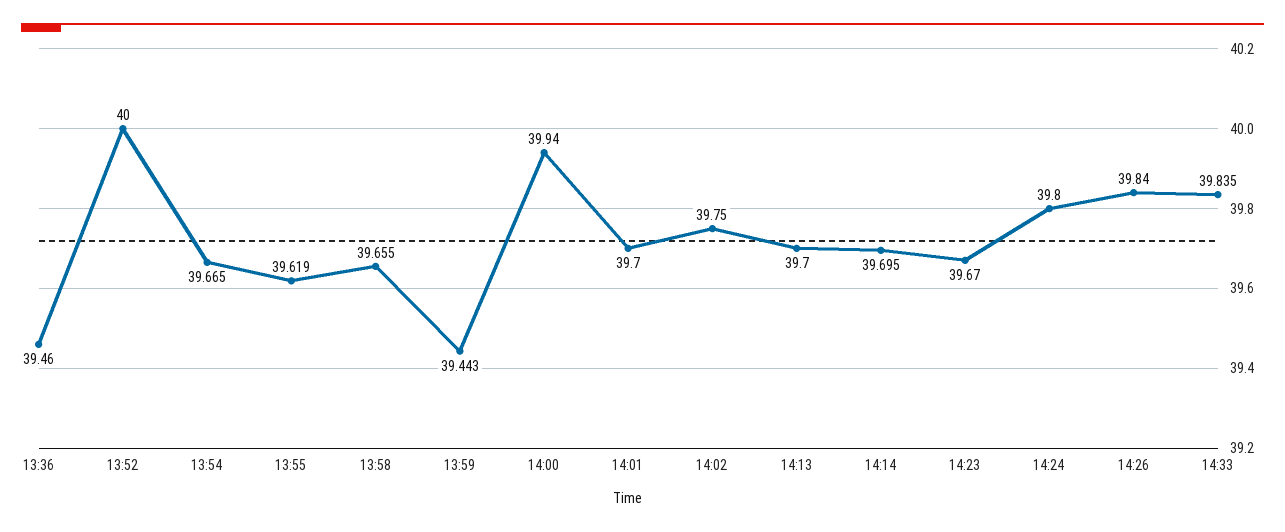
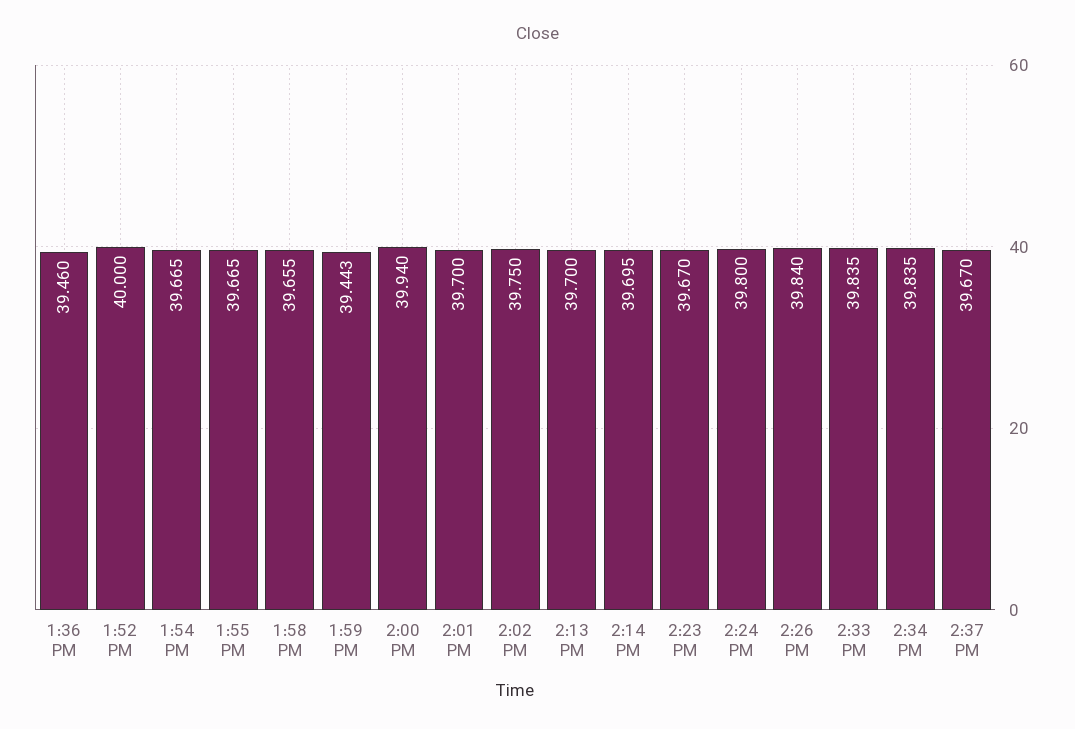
13:55: 39.619 -> 39.665
2:34 PM: none -> 39.835
2:37 PM: none -> 39.67

